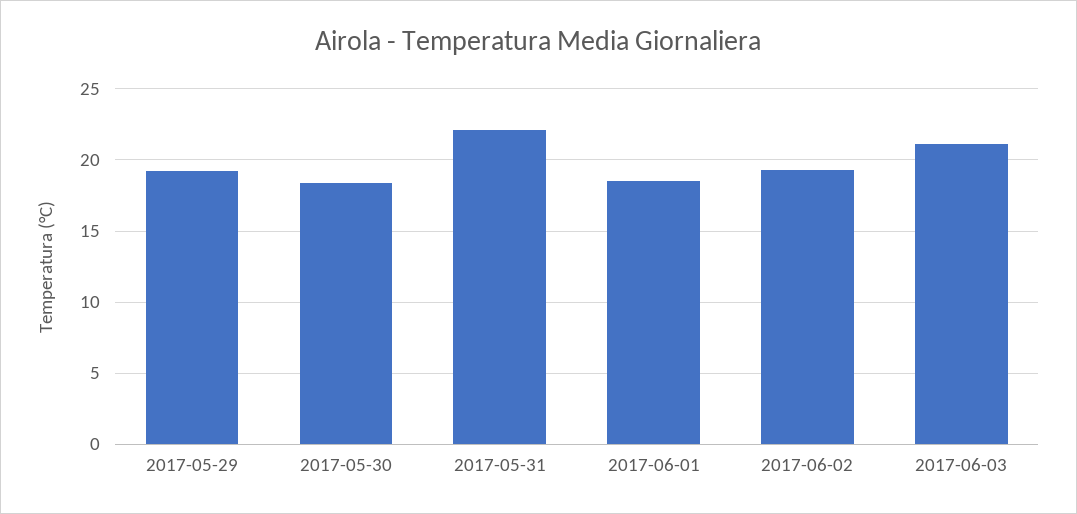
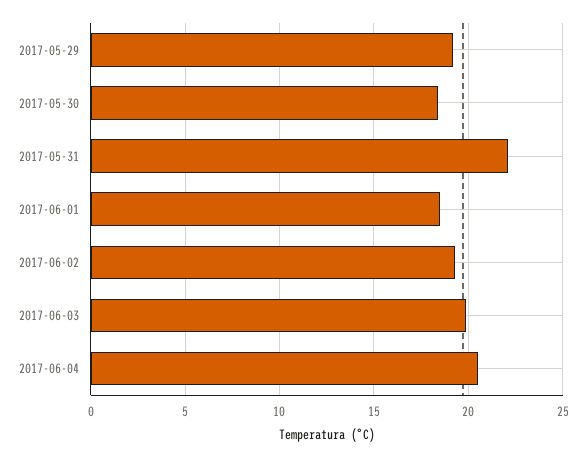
2017-06-03: 21 -> 20
2017-06-04: none -> 20.5

